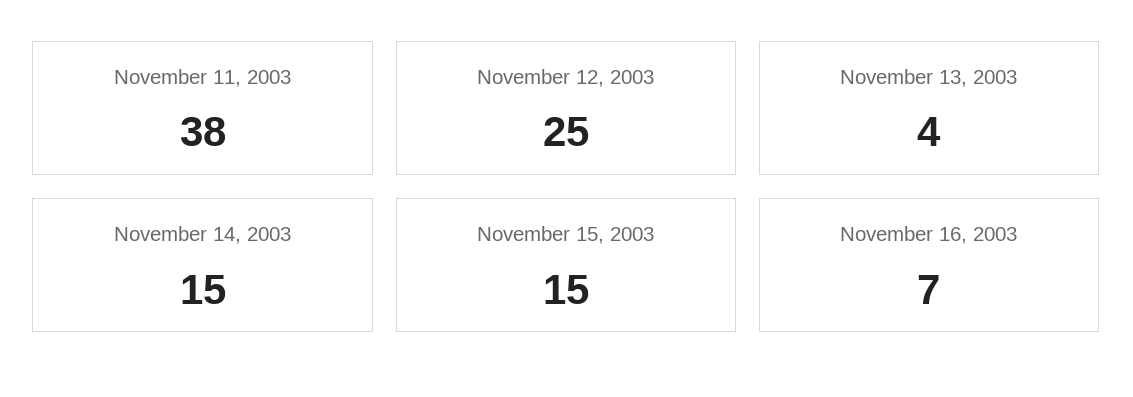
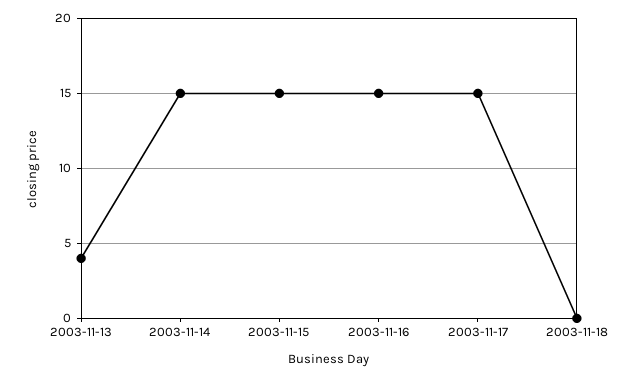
November 11, 2003: 38 -> none
November 12, 2003: 25 -> none
November 16, 2003: 7 -> 15
2003-11-17: none -> 15
2003-11-18: none -> 0

